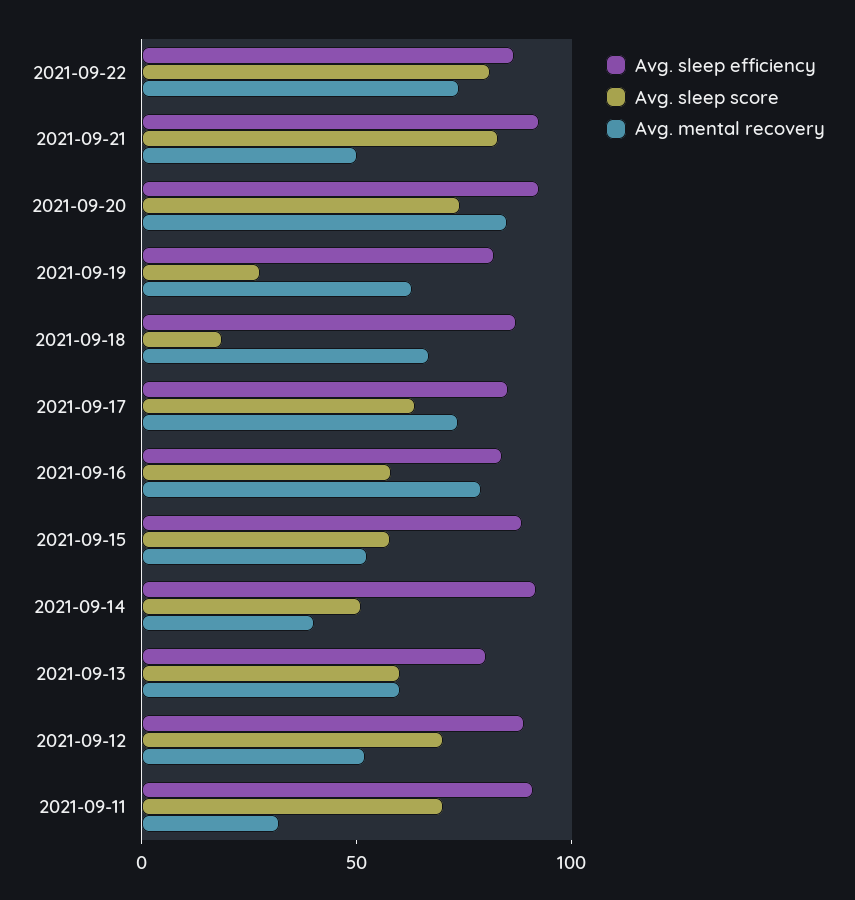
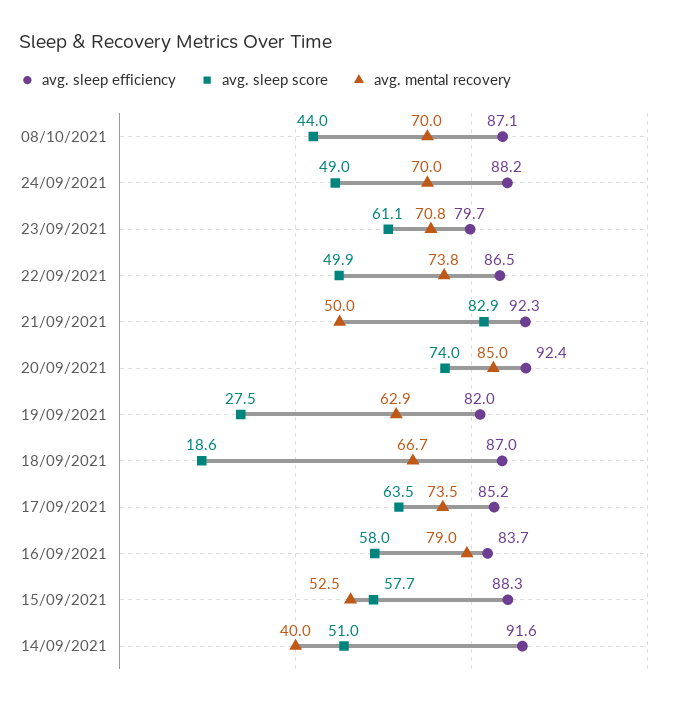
Avg. sleep score, 2021-09-22: 80 -> 49.9
Avg. sleep efficiency, 2021-09-13: 80 -> none
Avg. sleep score, 2021-09-13: 60 -> none
Avg. mental recovery, 2021-09-13: 60 -> none
Avg. sleep efficiency, 2021-09-12: 90 -> none
Avg. sleep score, 2021-09-12: 70 -> none
Avg. mental recovery, 2021-09-12: 50 -> none
Avg. sleep efficiency, 2021-09-11: 90 -> none
Avg. sleep score, 2021-09-11: 70 -> none
Avg. mental recovery, 2021-09-11: 30 -> none
Avg. sleep efficiency, 08/10/2021: none -> 87.1
Avg. sleep score, 08/10/2021: none -> 44
Avg. mental recovery, 08/10/2021: none -> 70
Avg. sleep efficiency, 24/09/2021: none -> 88.2
Avg. sleep score, 24/09/2021: none -> 49
Avg. mental recovery, 24/09/2021: none -> 70
Avg. sleep efficiency, 23/09/2021: none -> 79.7
Avg. sleep score, 23/09/2021: none -> 61.1
Avg. mental recovery, 23/09/2021: none -> 70.8

